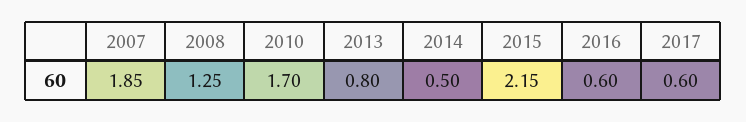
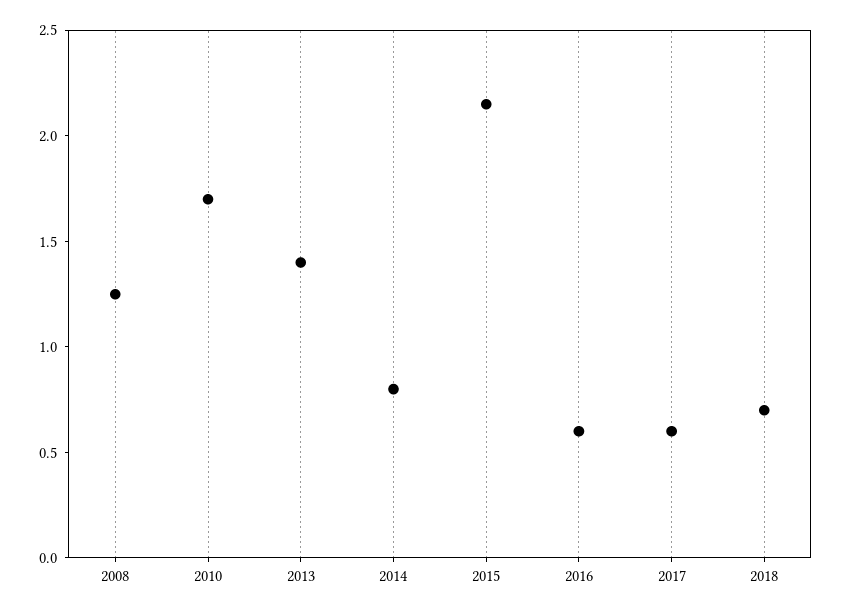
2007: 1.85 -> none
2013: 0.8 -> 1.4
2014: 0.5 -> 0.8
2018: none -> 0.7

